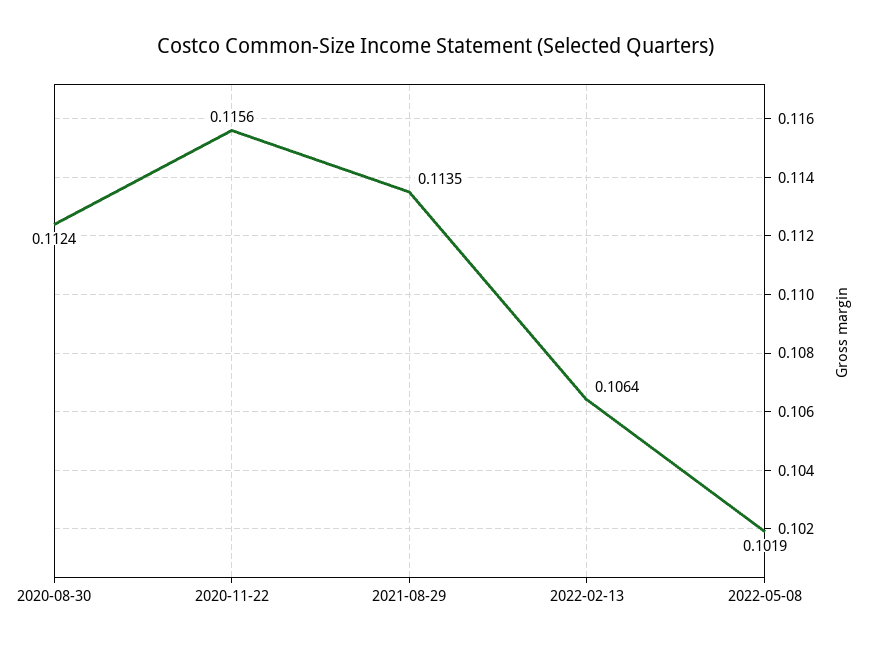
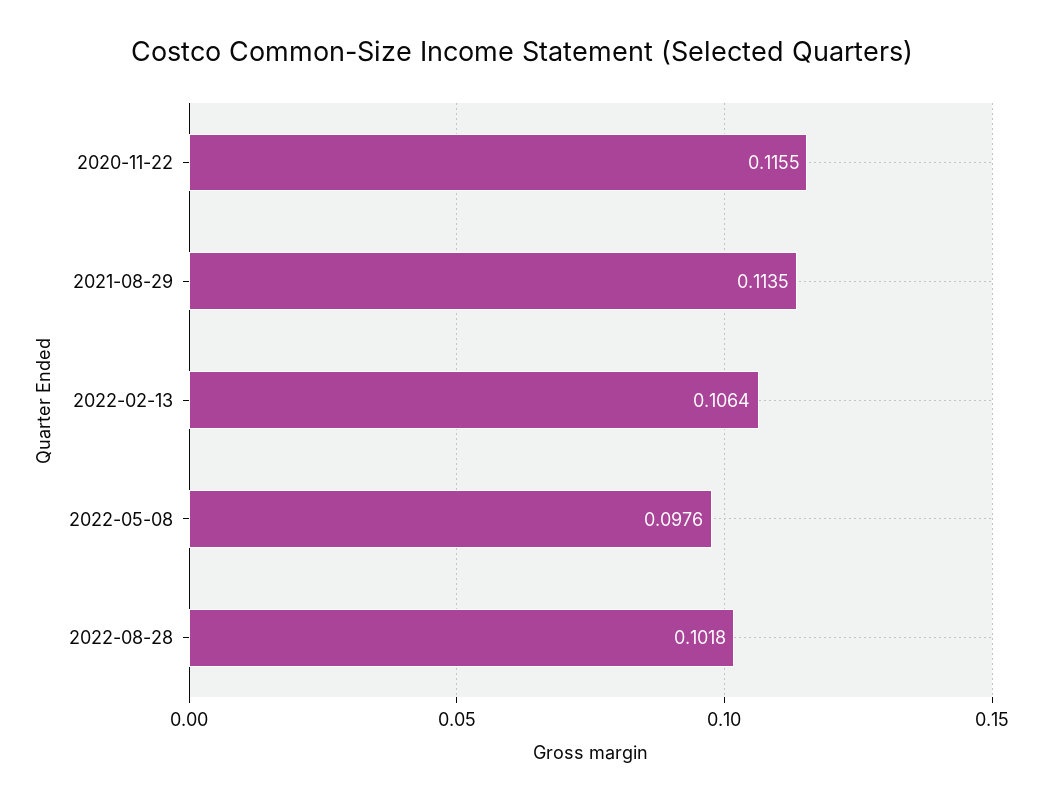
2020-08-30: 0.1124 -> none
2020-11-22: 0.1156 -> 0.1155
2022-05-08: 0.1019 -> 0.0976
2022-08-28: none -> 0.1018

